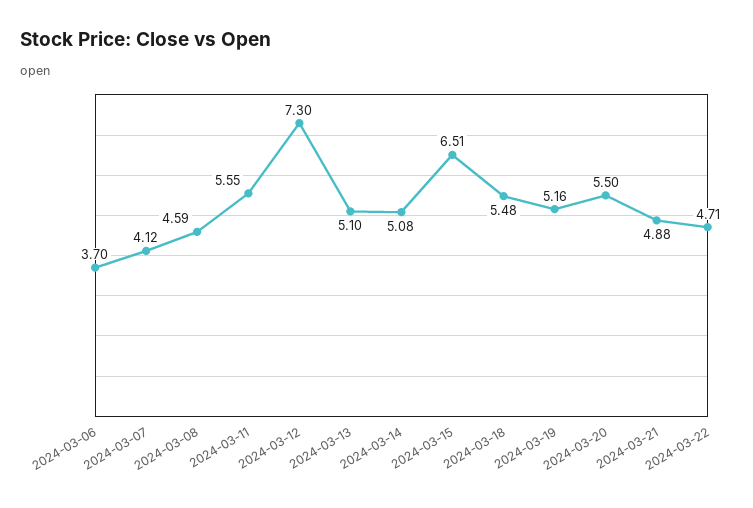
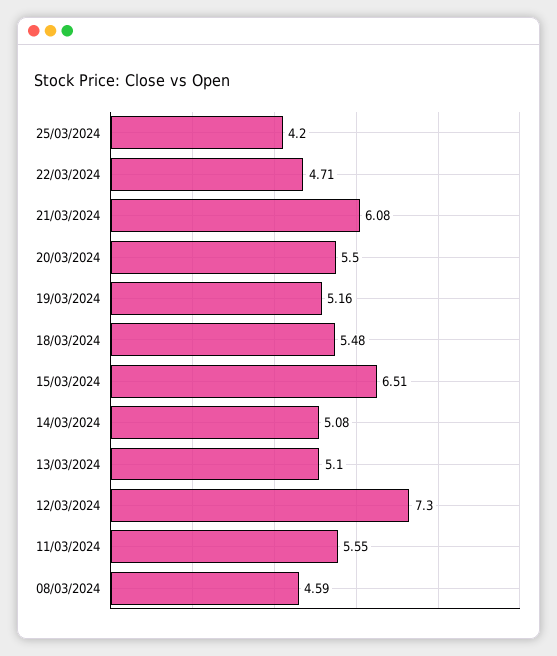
2024-03-06: 3.7 -> none
2024-03-07: 4.12 -> none
2024-03-21: 4.88 -> 6.08
25/03/2024: none -> 4.2

